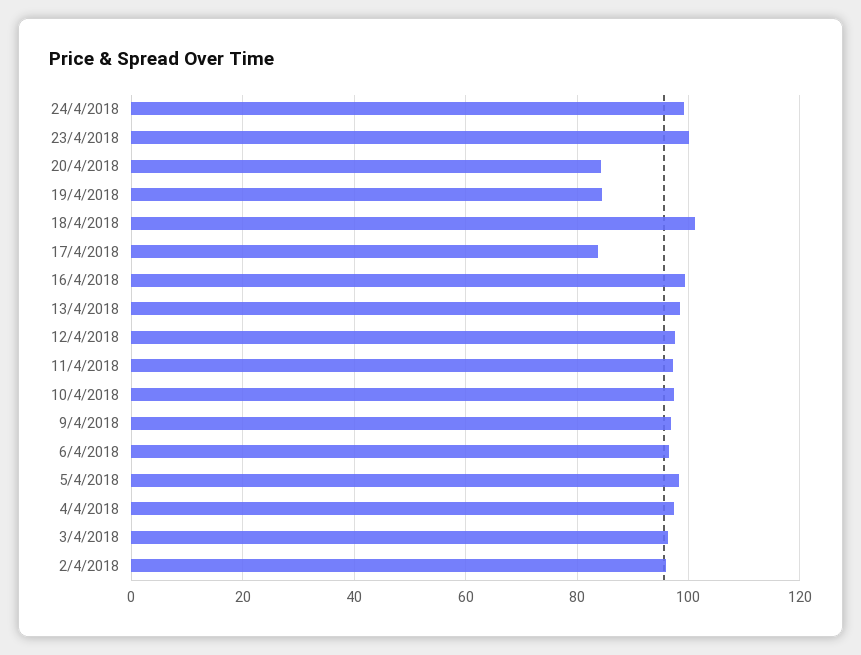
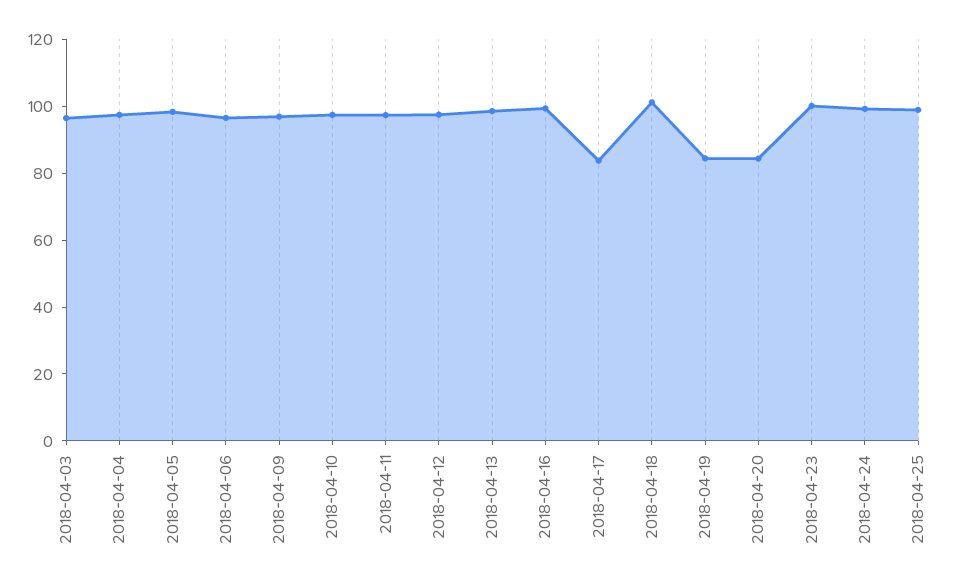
2/4/2018: 96 -> none
2018-04-25: none -> 100

